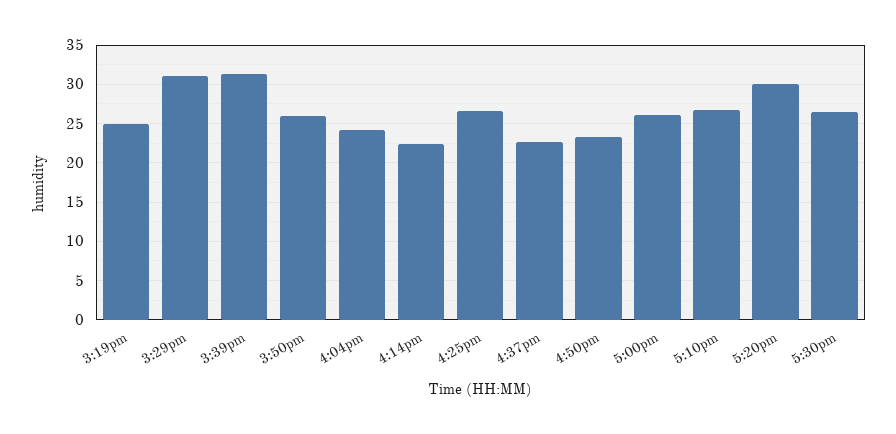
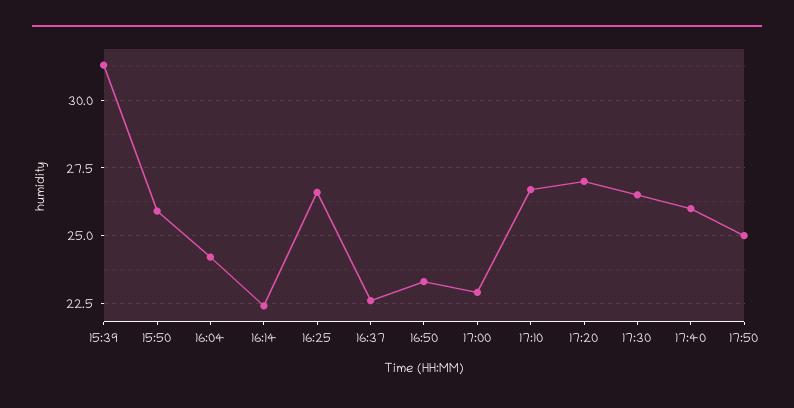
3:19pm: 25 -> none
3:29pm: 31 -> none
5:00pm: 26 -> 23
5:20pm: 30 -> 27
17:40: none -> 26
17:50: none -> 25

